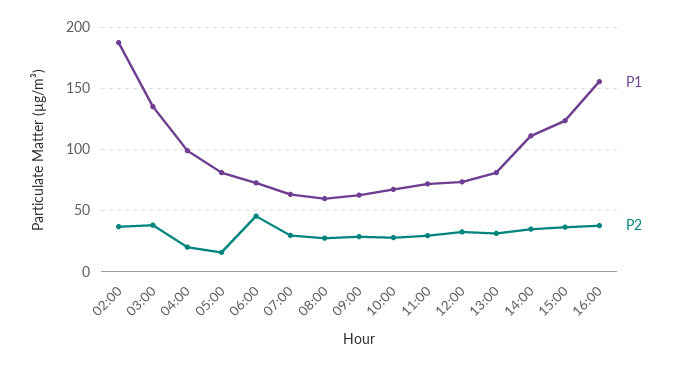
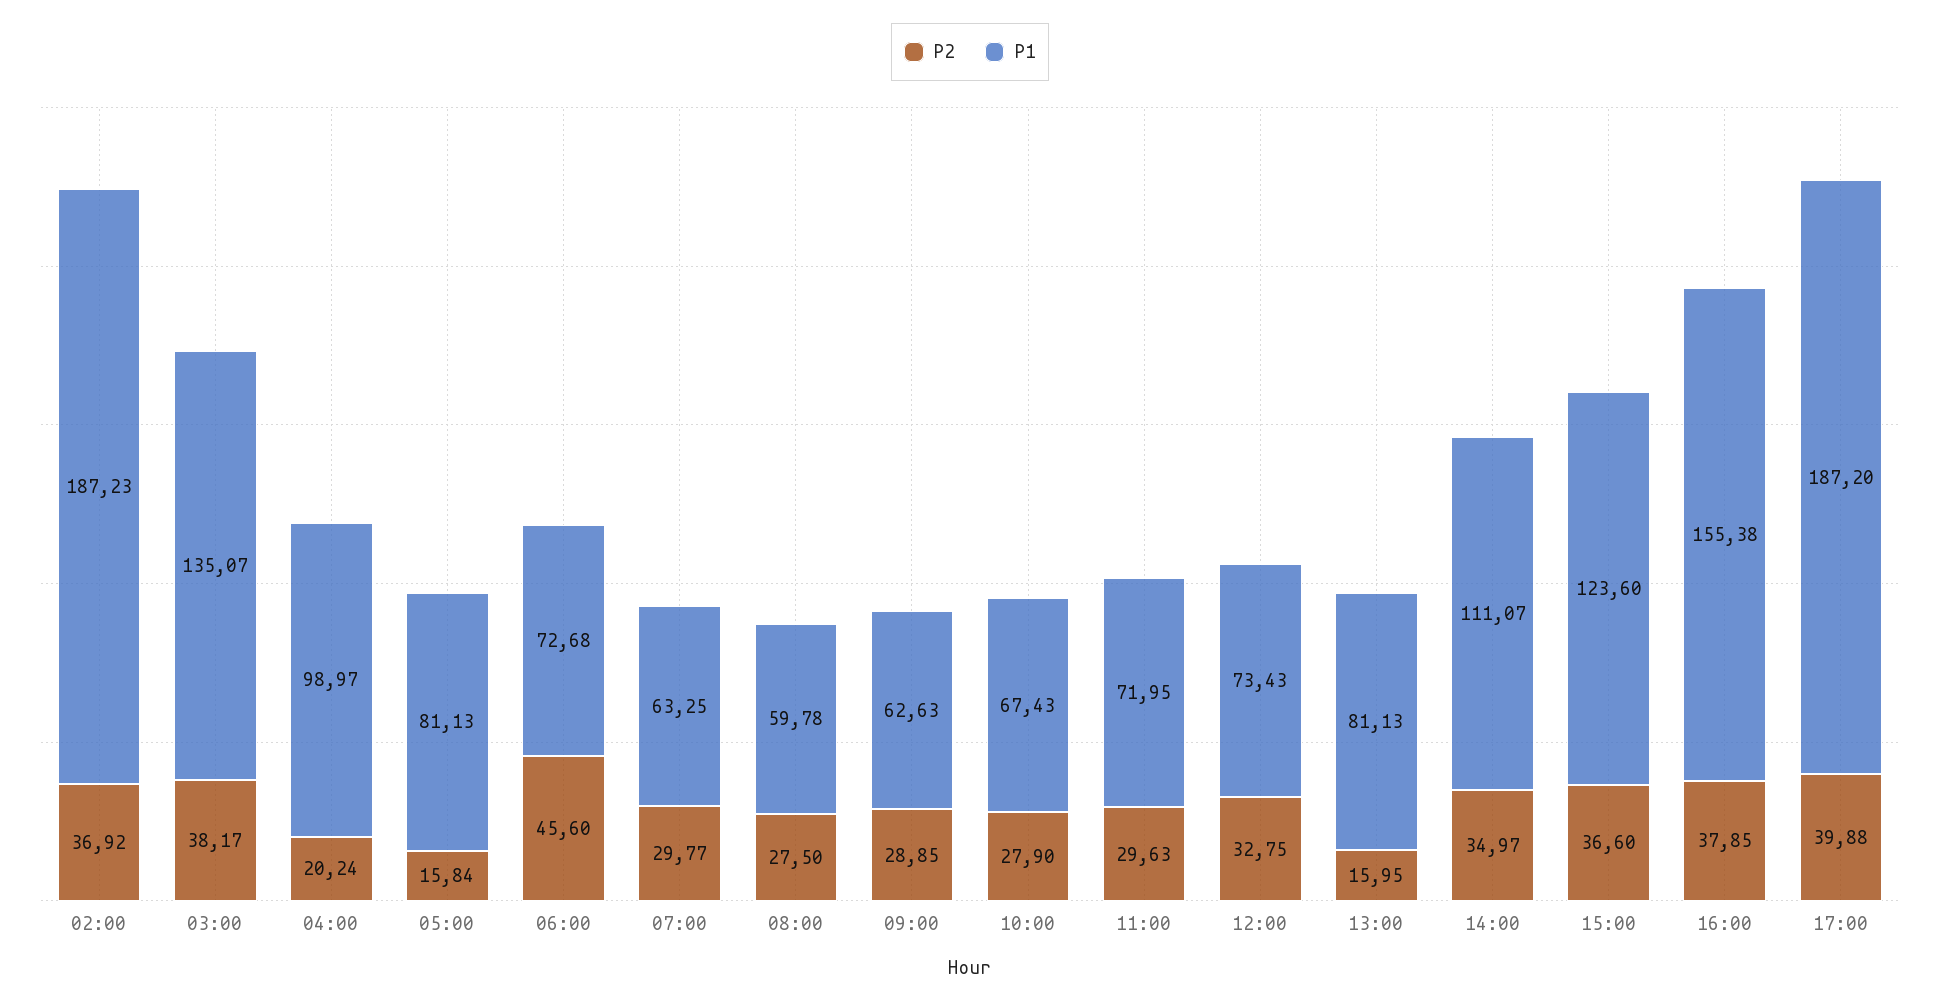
P2, 13:00: 30 -> 15.95
P2, 17:00: none -> 39.88
P1, 17:00: none -> 187.2

